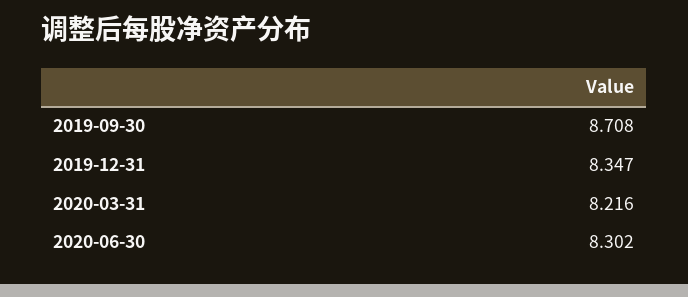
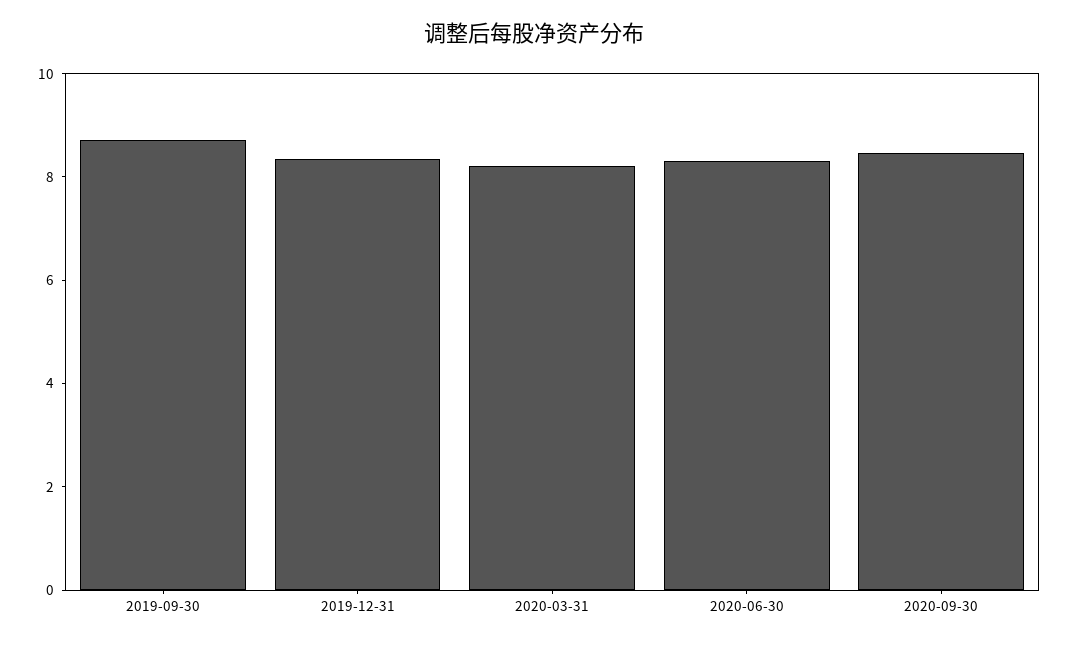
2020-09-30: none -> 8.5

